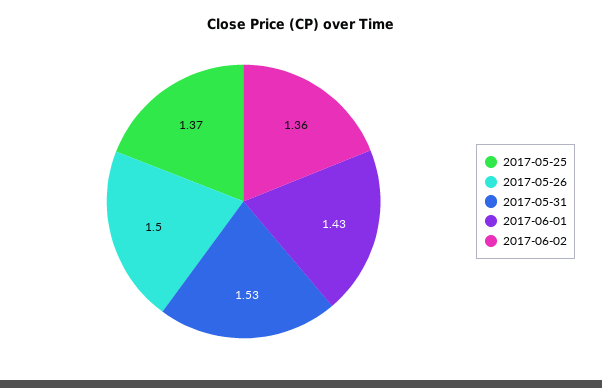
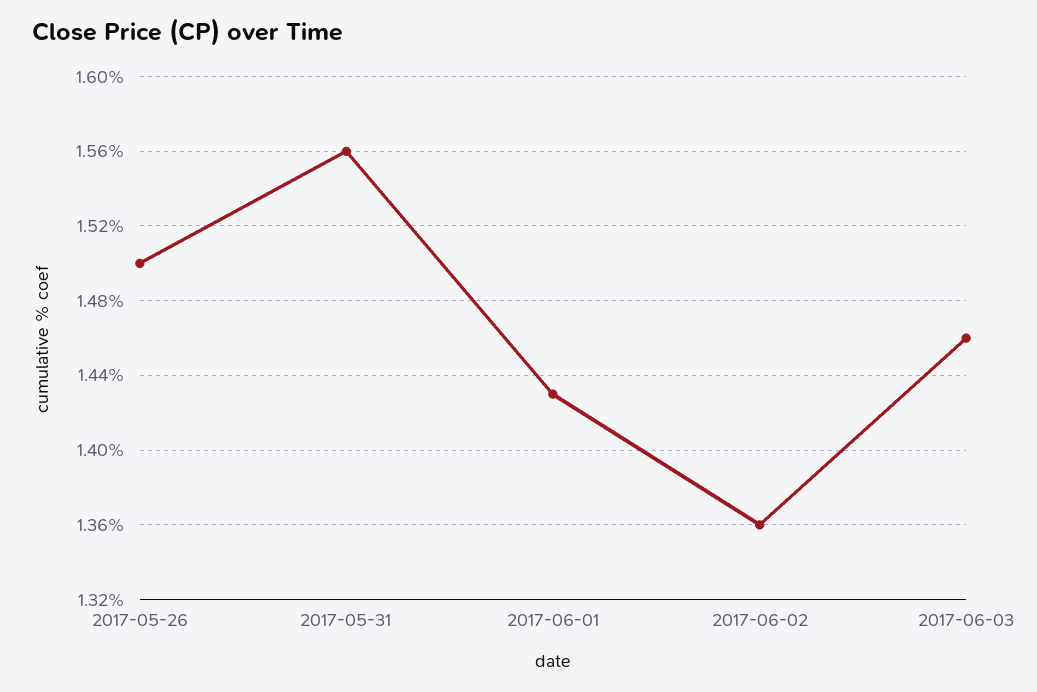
2017-05-25: 1.37 -> none
2017-05-31: 1.53 -> 1.56
2017-06-03: none -> 1.46

